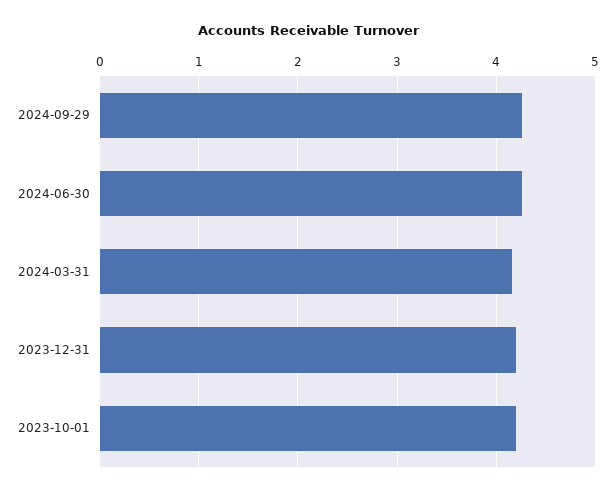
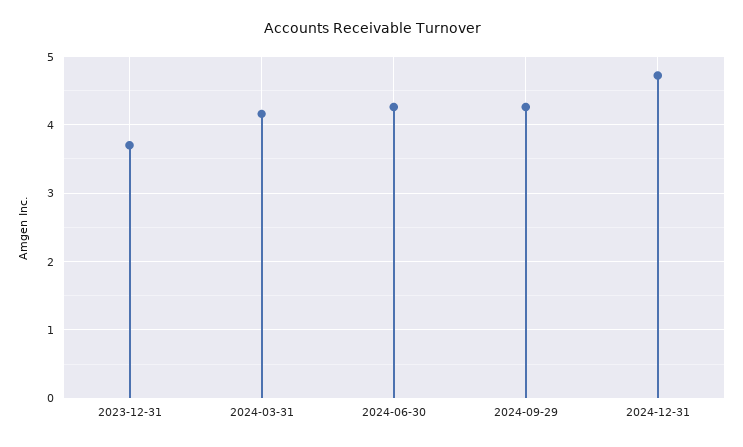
2023-12-31: 4.2 -> 3.7
2023-10-01: 4.2 -> none
2024-12-31: none -> 4.7

